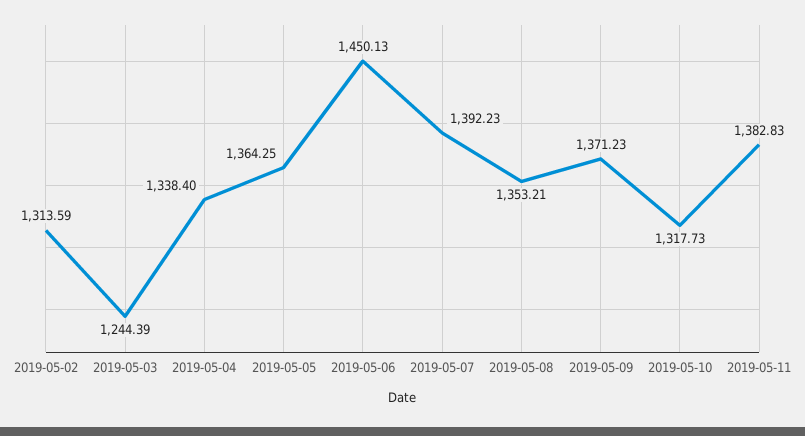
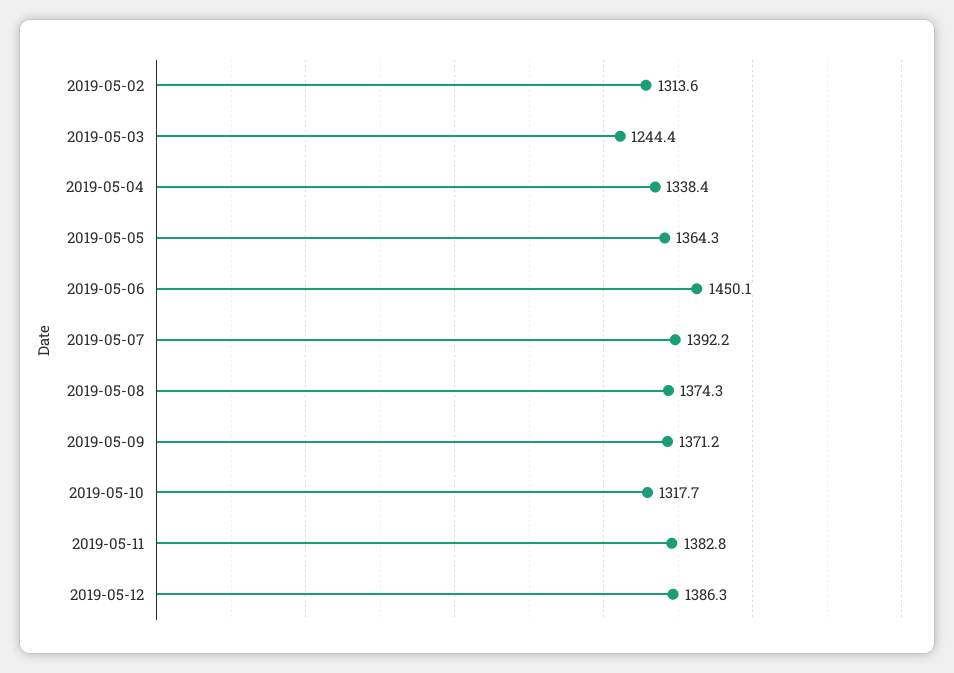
2019-05-08: 1353.21 -> 1374.3
2019-05-12: none -> 1386.3

